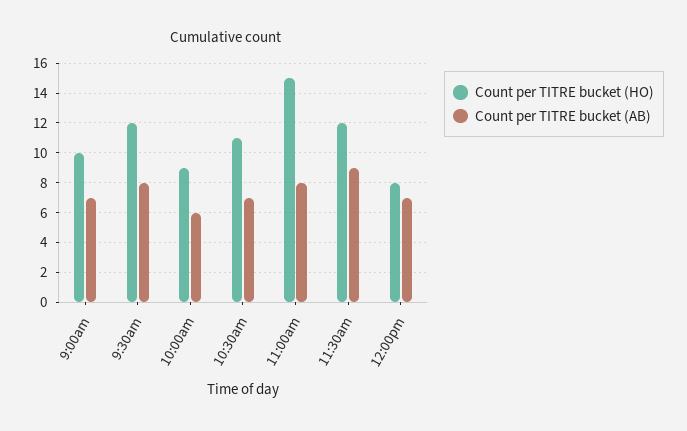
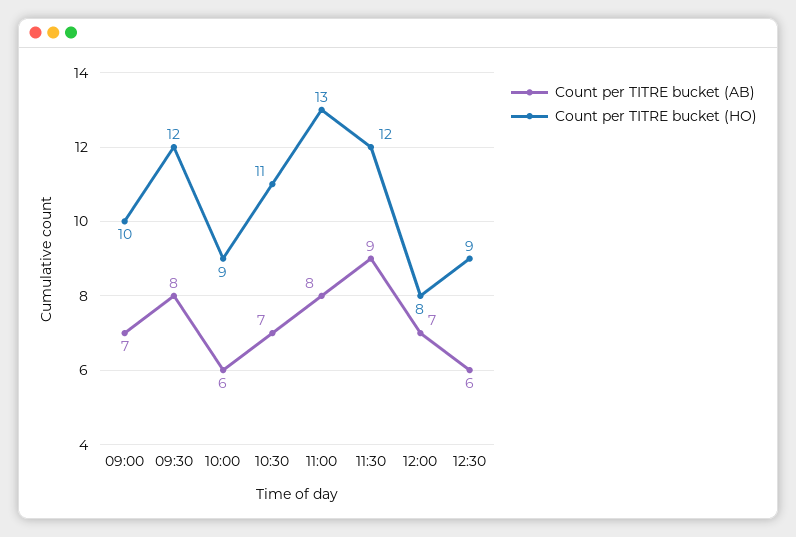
Count per TITRE bucket (HO), 11:00am: 15 -> 13
Count per TITRE bucket (AB), 12:30: none -> 6
Count per TITRE bucket (HO), 12:30: none -> 9

